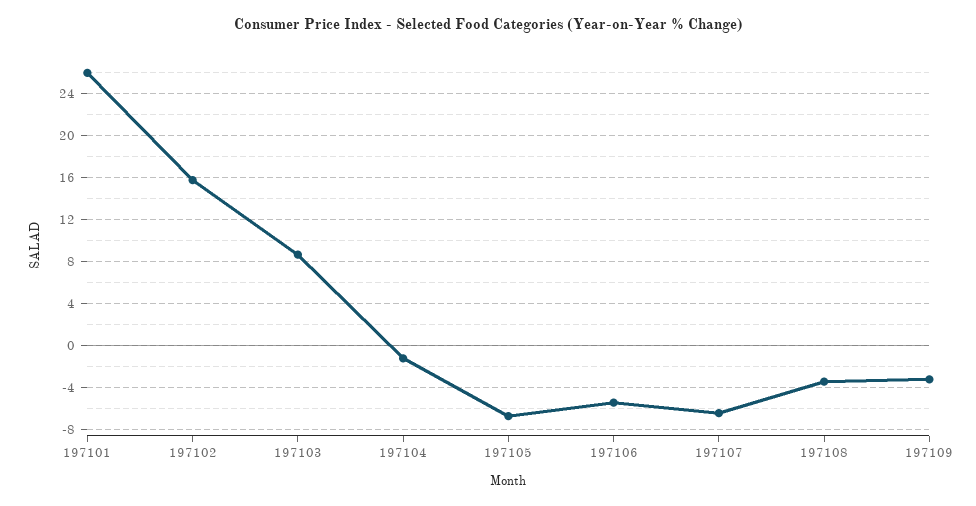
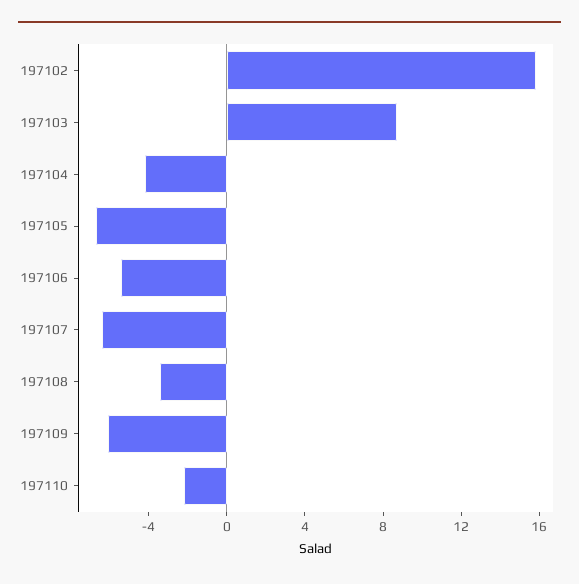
197101: 26 -> none
197104: -1 -> -4
197109: -3 -> -6
197110: none -> -2

